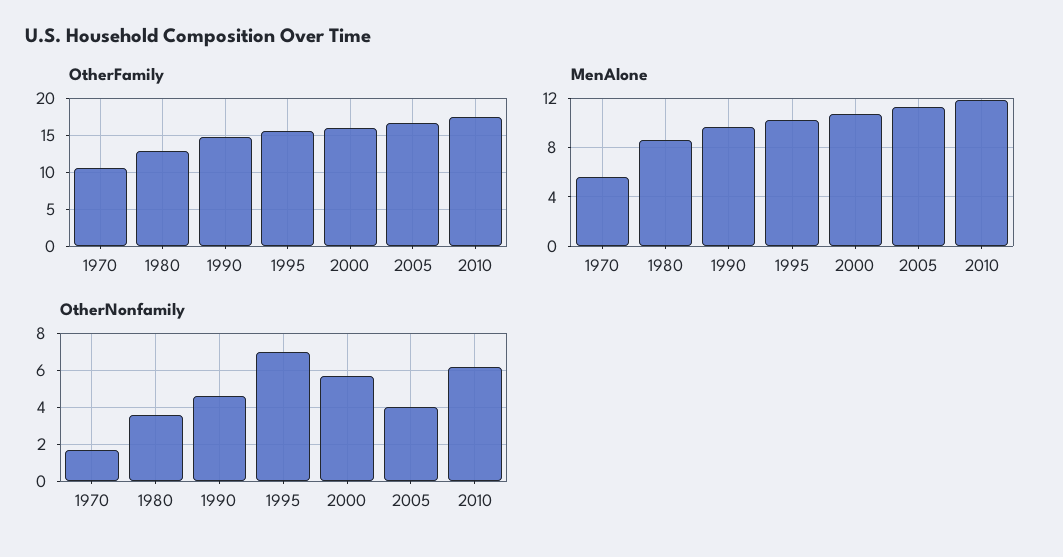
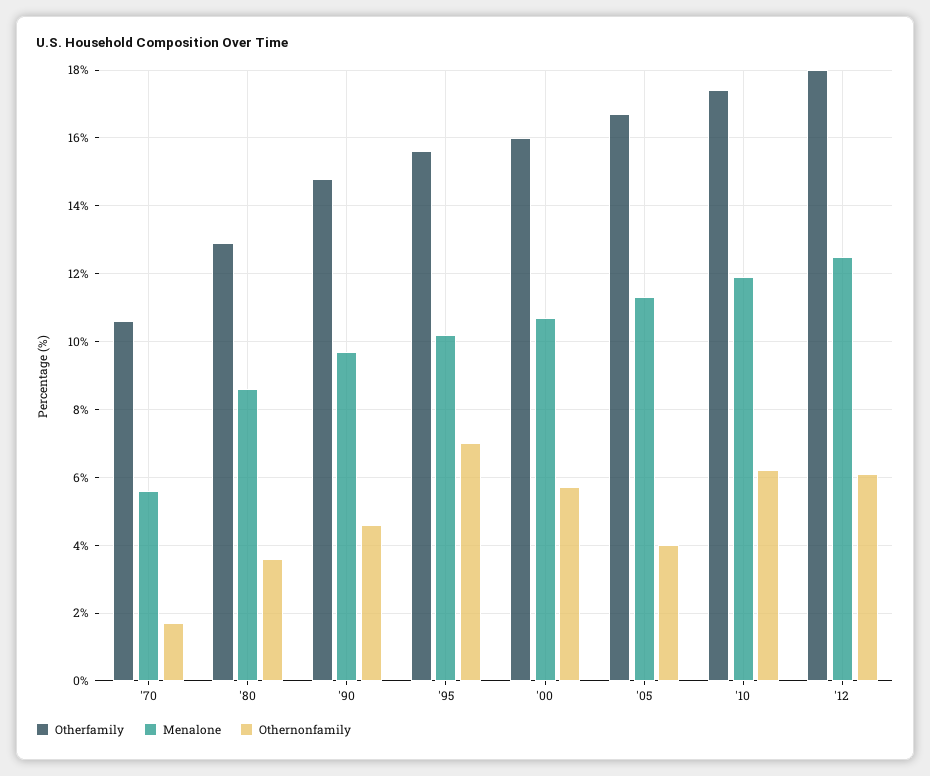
OtherFamily, '12: none -> 18
MenAlone, '12: none -> 12.5
OtherNonfamily, '12: none -> 6

